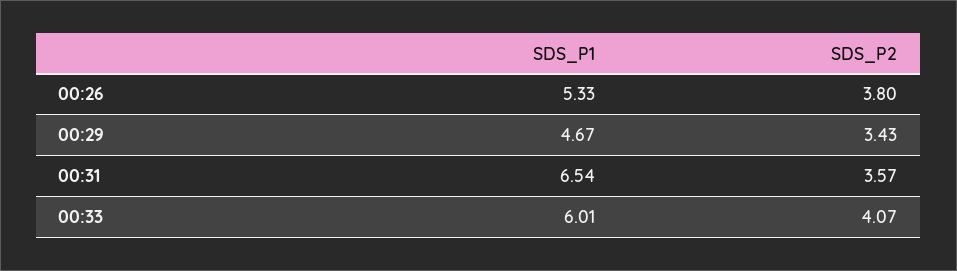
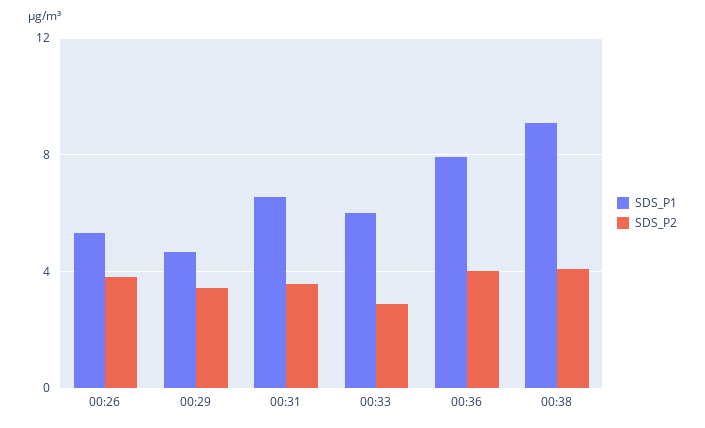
SDS_P2, 00:33: 4.07 -> 3
SDS_P1, 00:36: none -> 8
SDS_P2, 00:36: none -> 4
SDS_P1, 00:38: none -> 9
SDS_P2, 00:38: none -> 4

